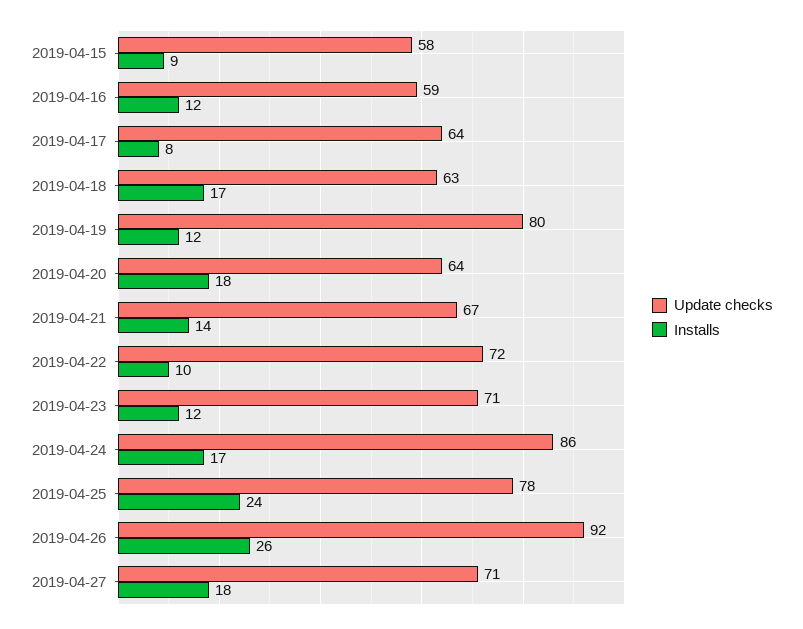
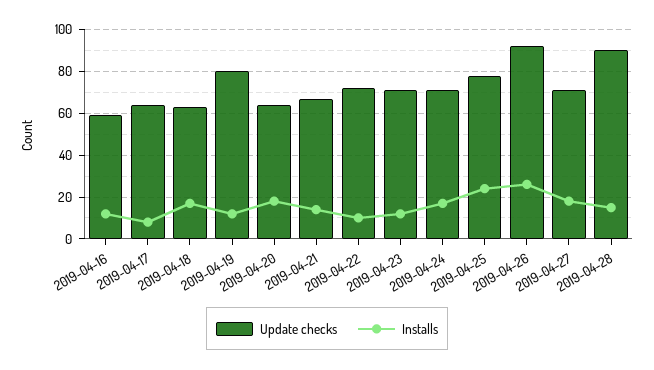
Update checks, 2019-04-15: 58 -> none
Installs, 2019-04-15: 9 -> none
Update checks, 2019-04-24: 86 -> 70
Update checks, 2019-04-28: none -> 90
Installs, 2019-04-28: none -> 15

